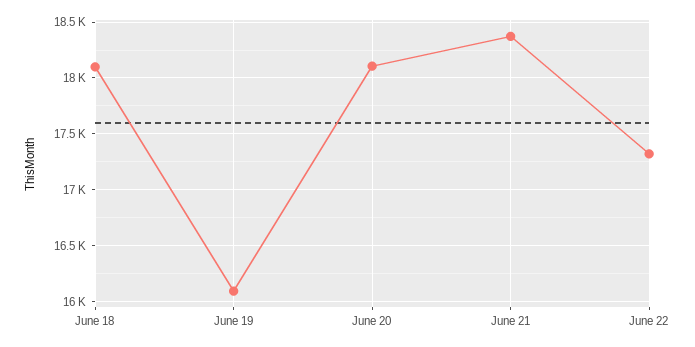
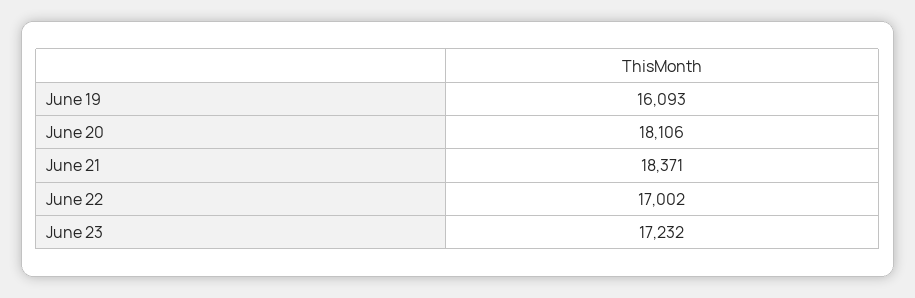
June 18: 18100 -> none
June 22: 17300 -> 17002
June 23: none -> 17232

